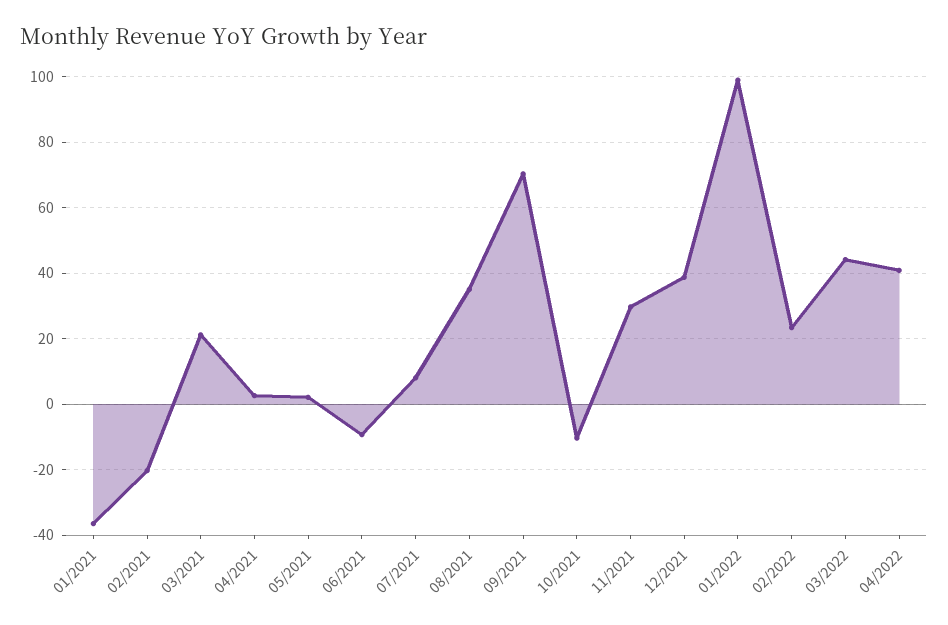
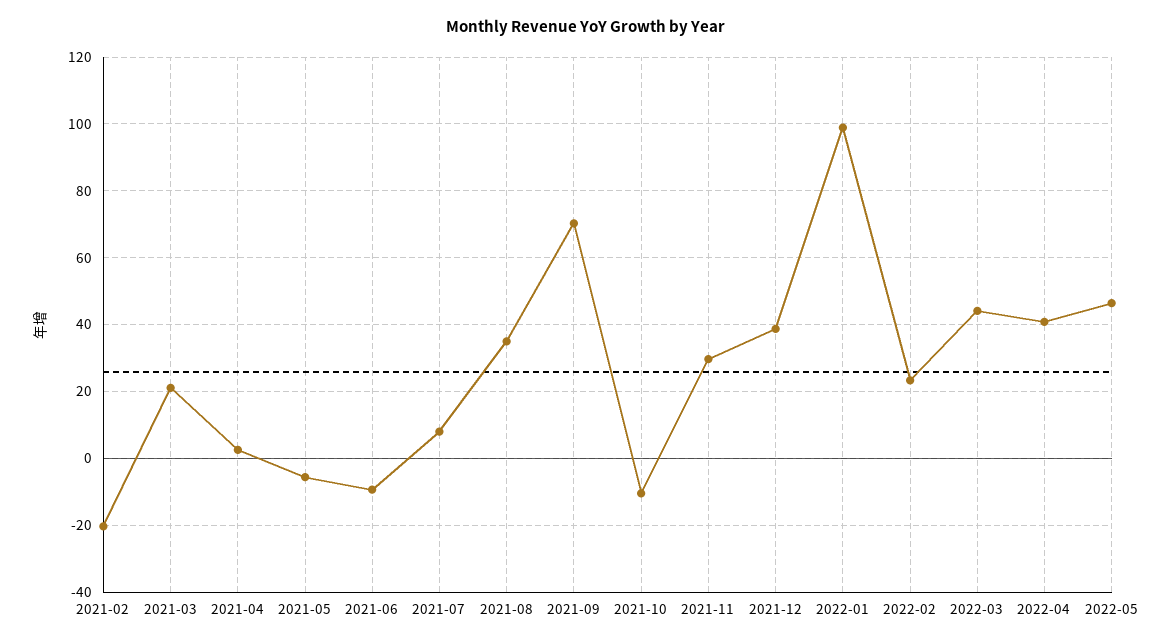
01/2021: -36 -> none
05/2021: 2 -> -6
2022-05: none -> 46

